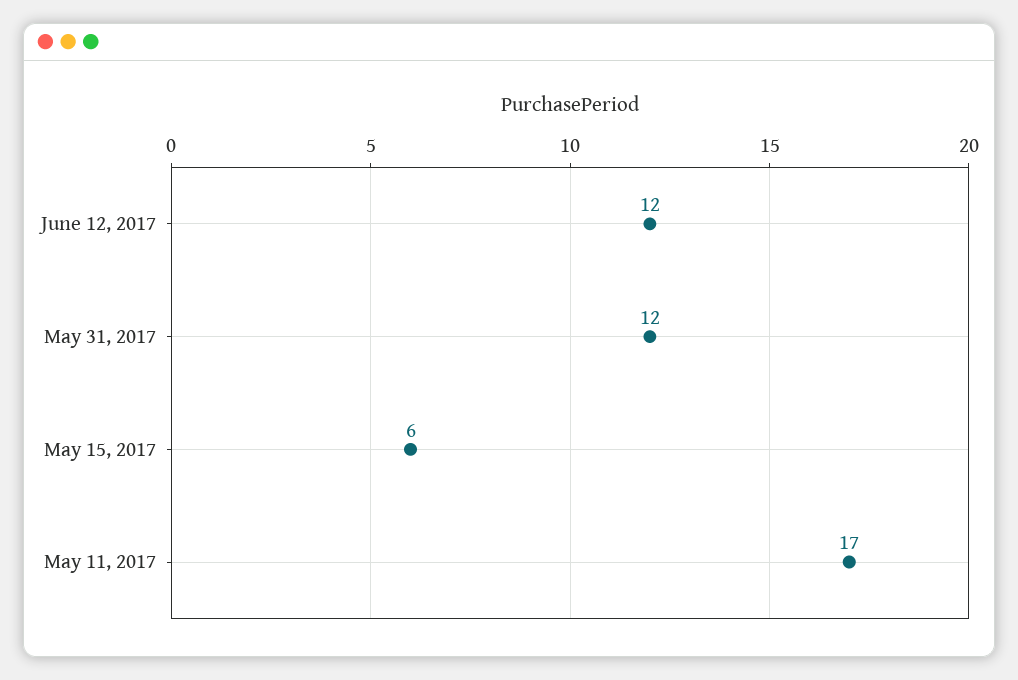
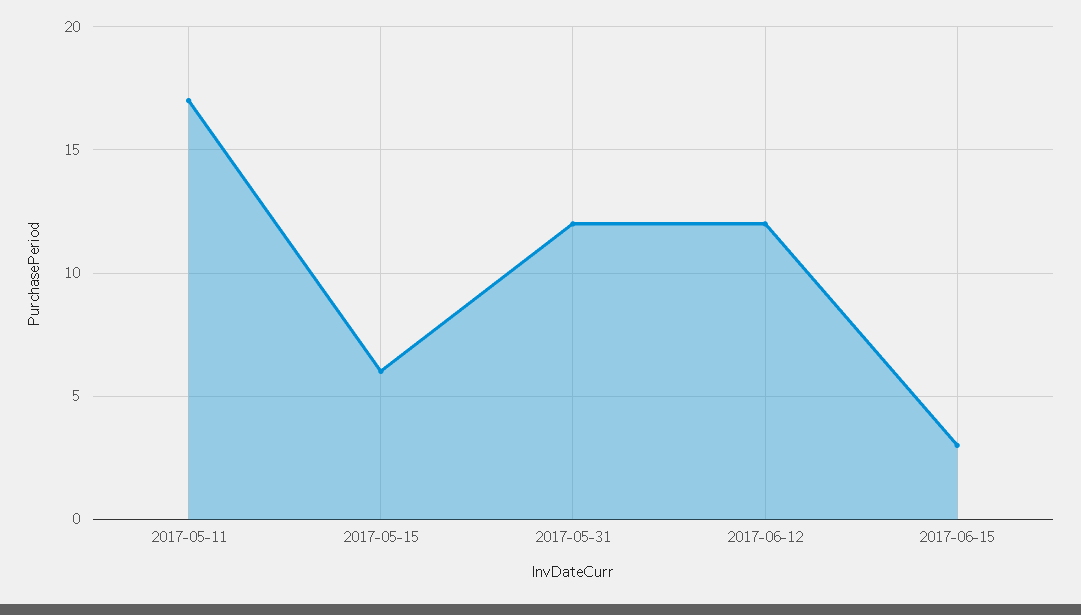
2017-06-15: none -> 3

